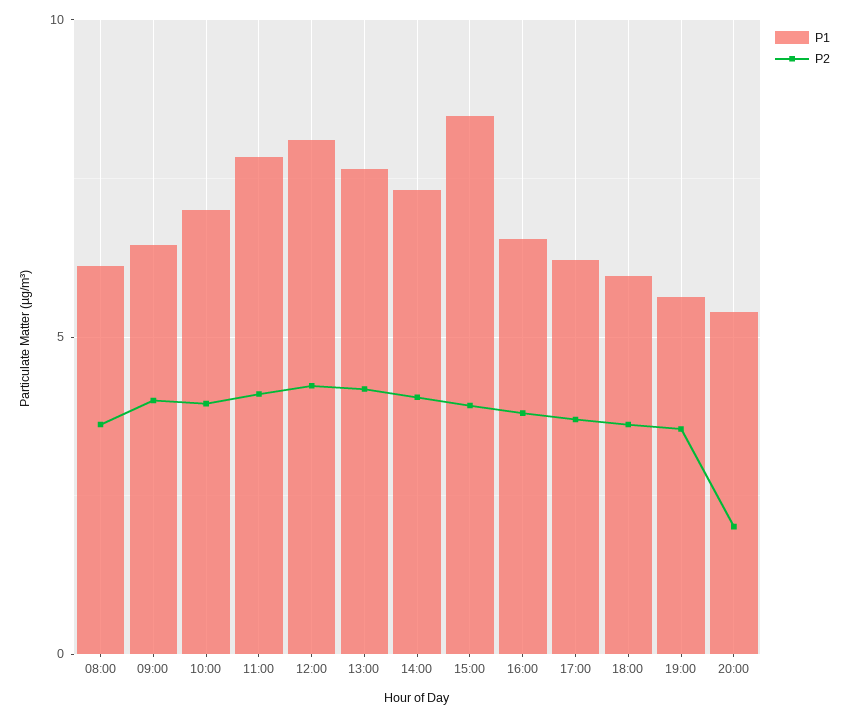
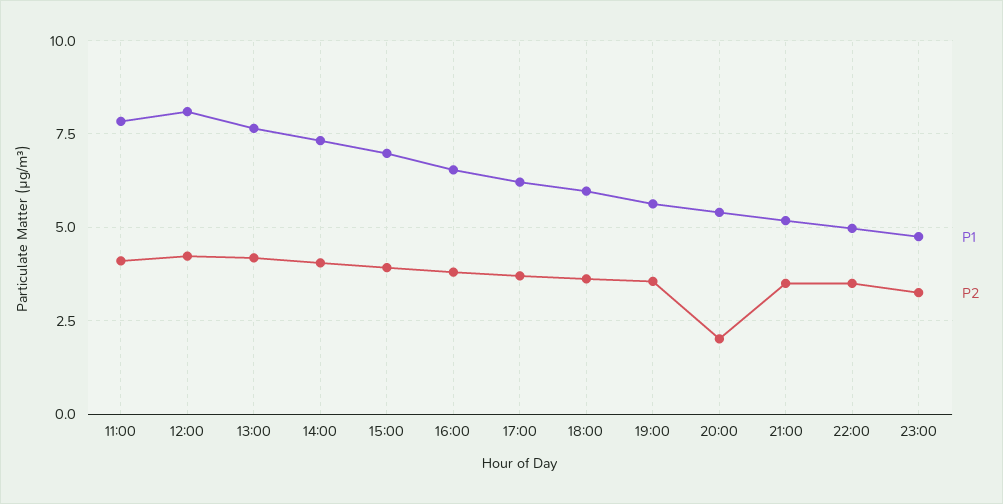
P1, 08:00: 6 -> none
P2, 08:00: 3.5 -> none
P1, 09:00: 6.5 -> none
P2, 09:00: 4 -> none
P1, 10:00: 7 -> none
P2, 10:00: 4 -> none
P1, 15:00: 8.5 -> 7
P1, 21:00: none -> 5.25
P2, 21:00: none -> 3.5
P1, 22:00: none -> 5
P2, 22:00: none -> 3.5
P1, 23:00: none -> 4.75
P2, 23:00: none -> 3.25

